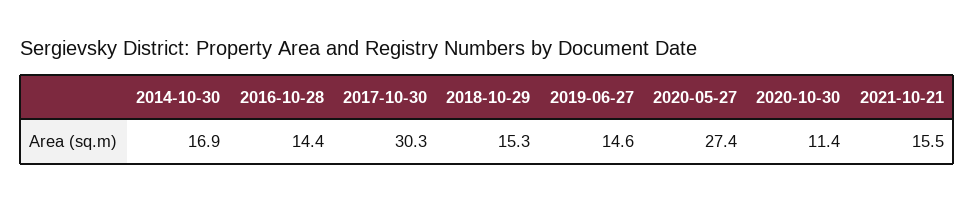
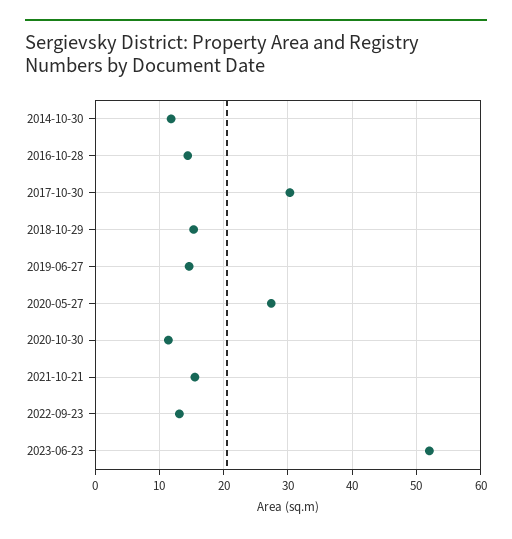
2014-10-30: 16.9 -> 12
2022-09-23: none -> 13
2023-06-23: none -> 52

